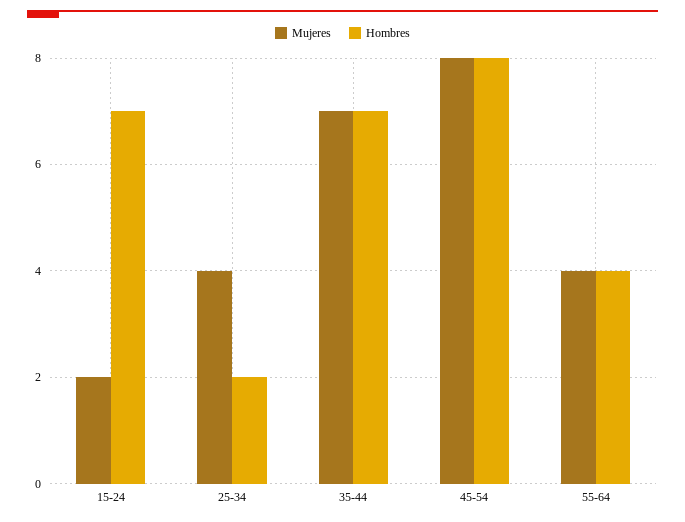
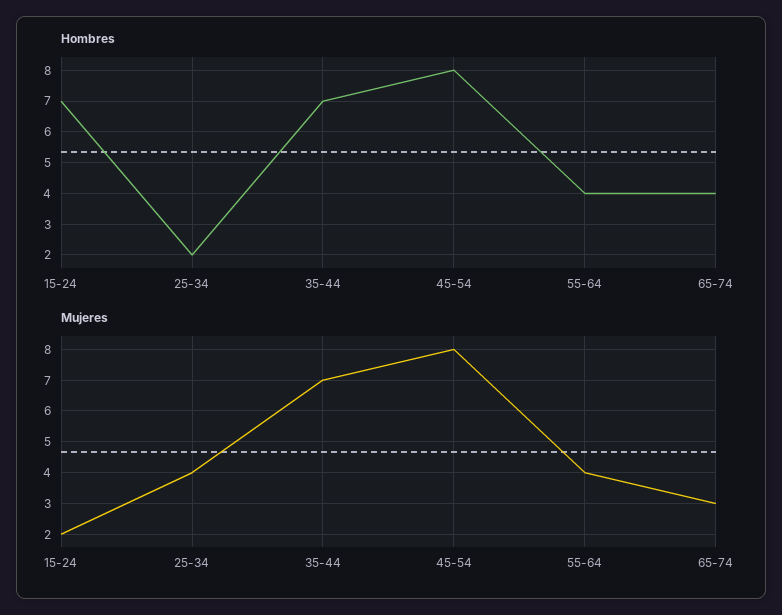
Hombres, 65-74: none -> 4
Mujeres, 65-74: none -> 3

